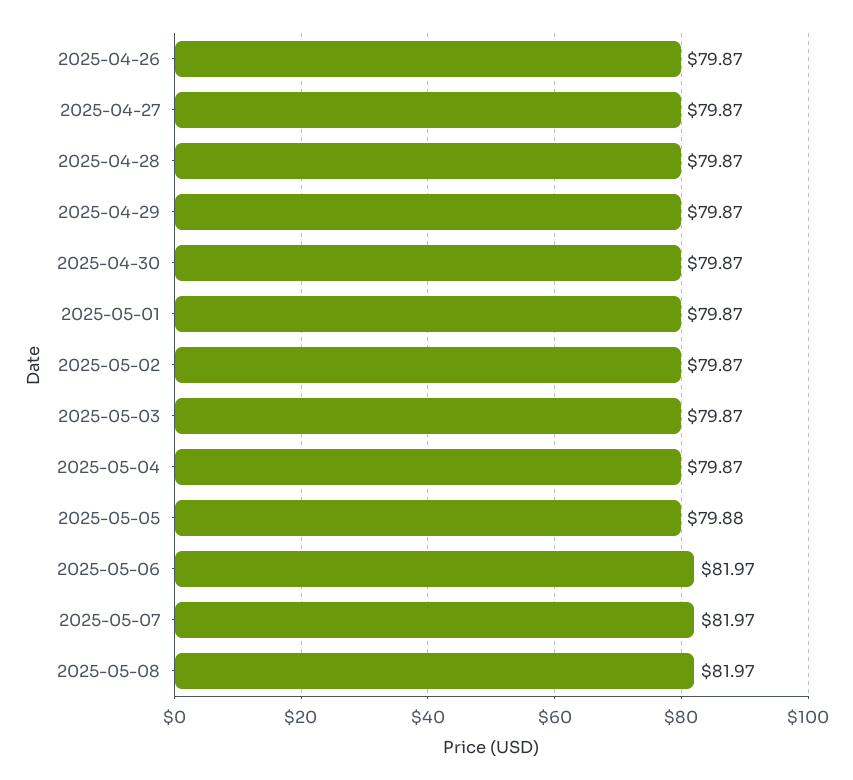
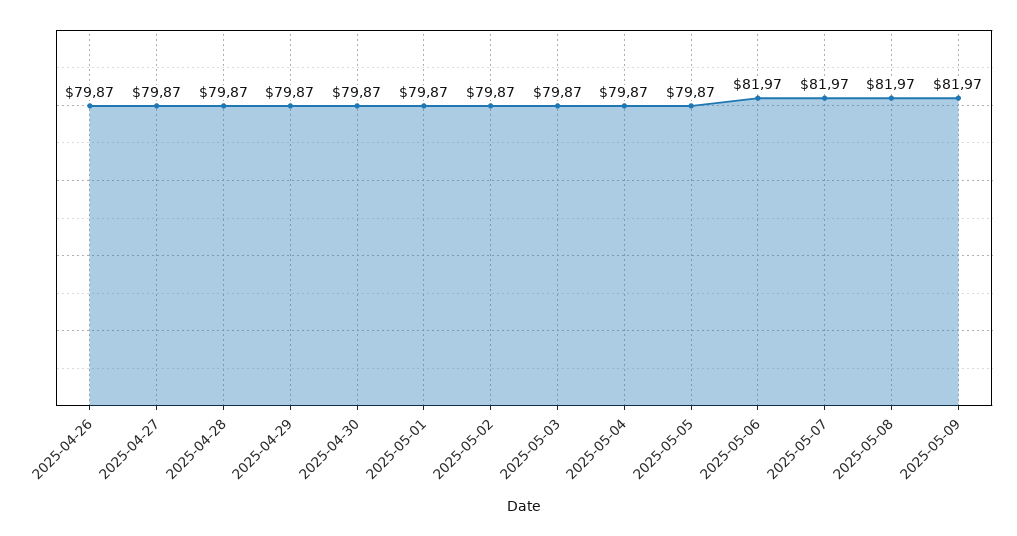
2025-05-05: 79.88 -> 79.87
2025-05-09: none -> 81.97

